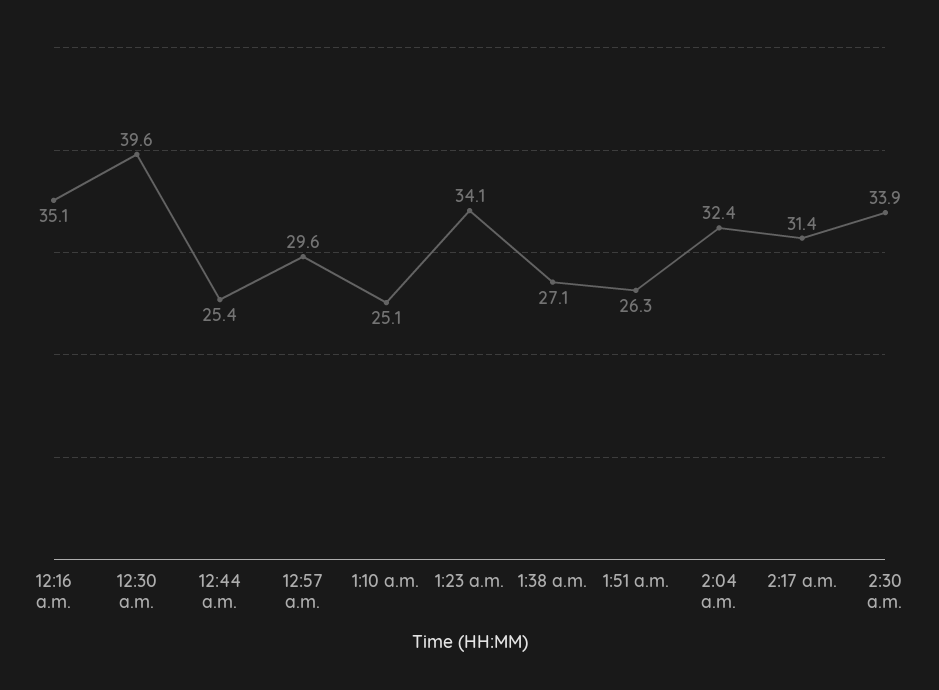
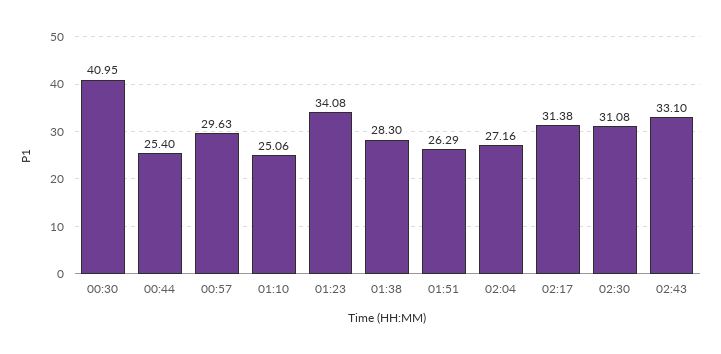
12:16 a.m.: 35.1 -> none
12:30 a.m.: 39.6 -> 40.95
1:38 a.m.: 27.1 -> 28.3
2:04 a.m.: 32.4 -> 27.16
2:30 a.m.: 33.9 -> 31.08
02:43: none -> 33.1

